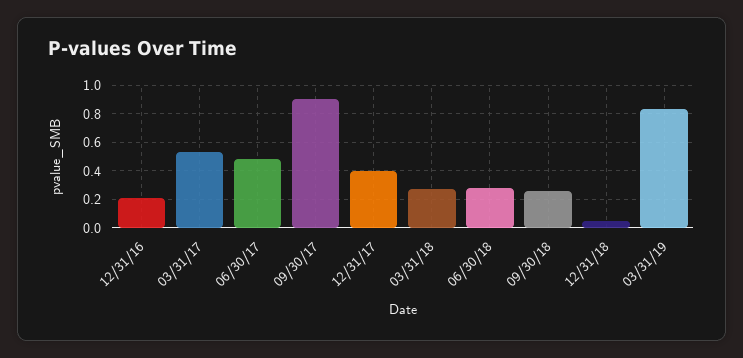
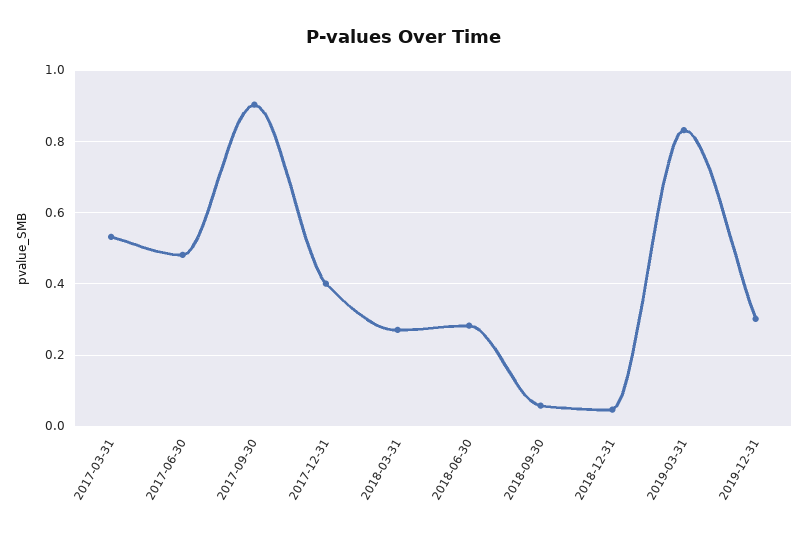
12/31/16: 0.2 -> none
09/30/18: 0.25 -> 0.06
2019-12-31: none -> 0.3

